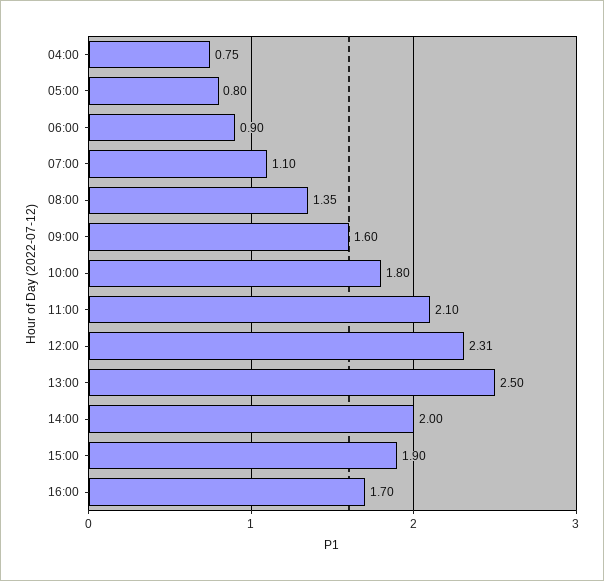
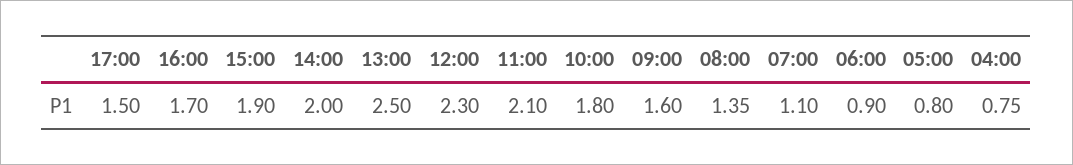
12:00: 2.31 -> 2.3
17:00: none -> 1.5

